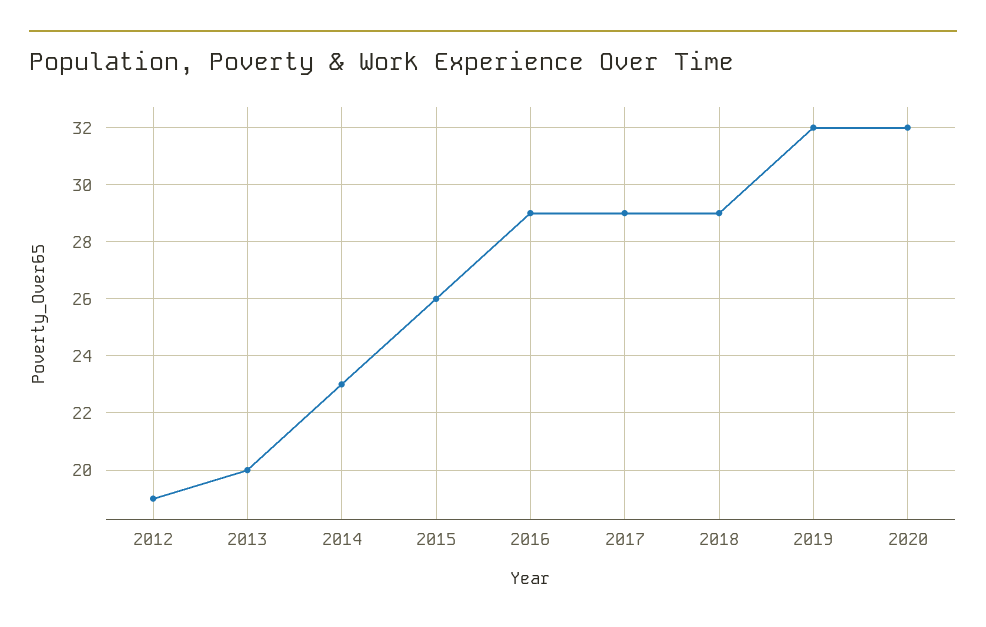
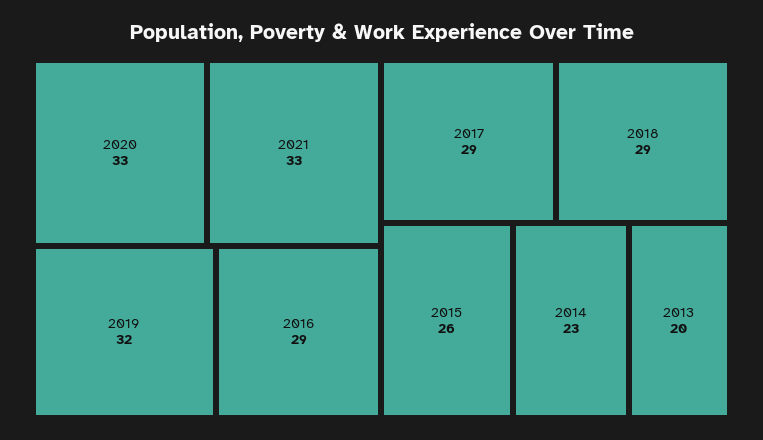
2012: 19 -> none
2020: 32 -> 33
2021: none -> 33

